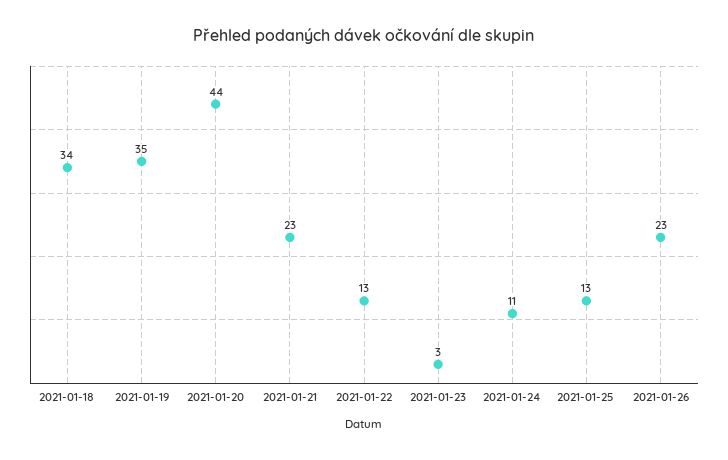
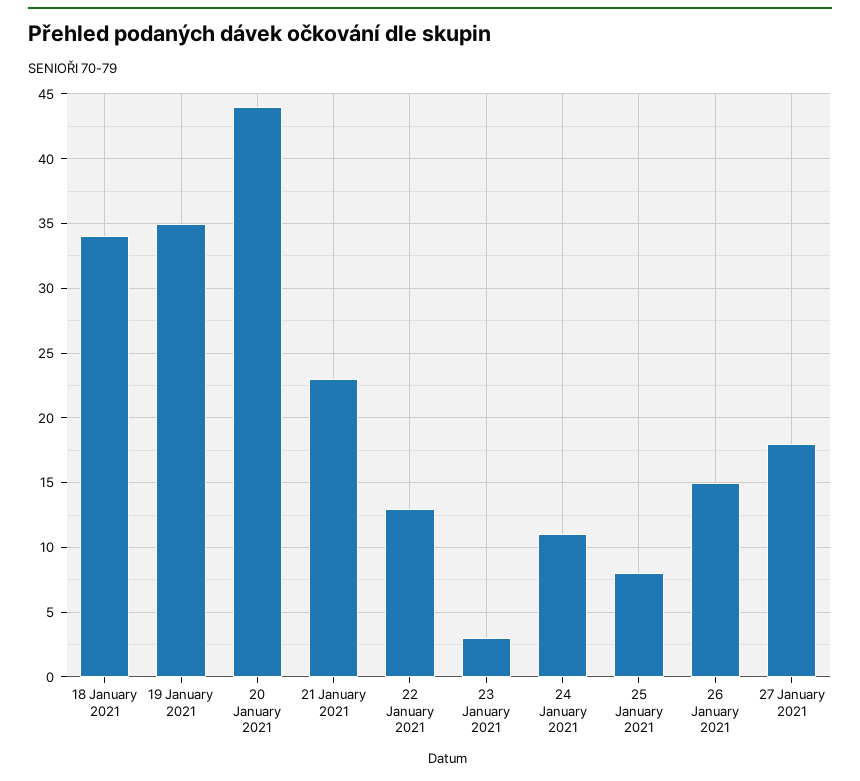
2021-01-25: 13 -> 8
2021-01-26: 23 -> 15
27 January 2021: none -> 18

